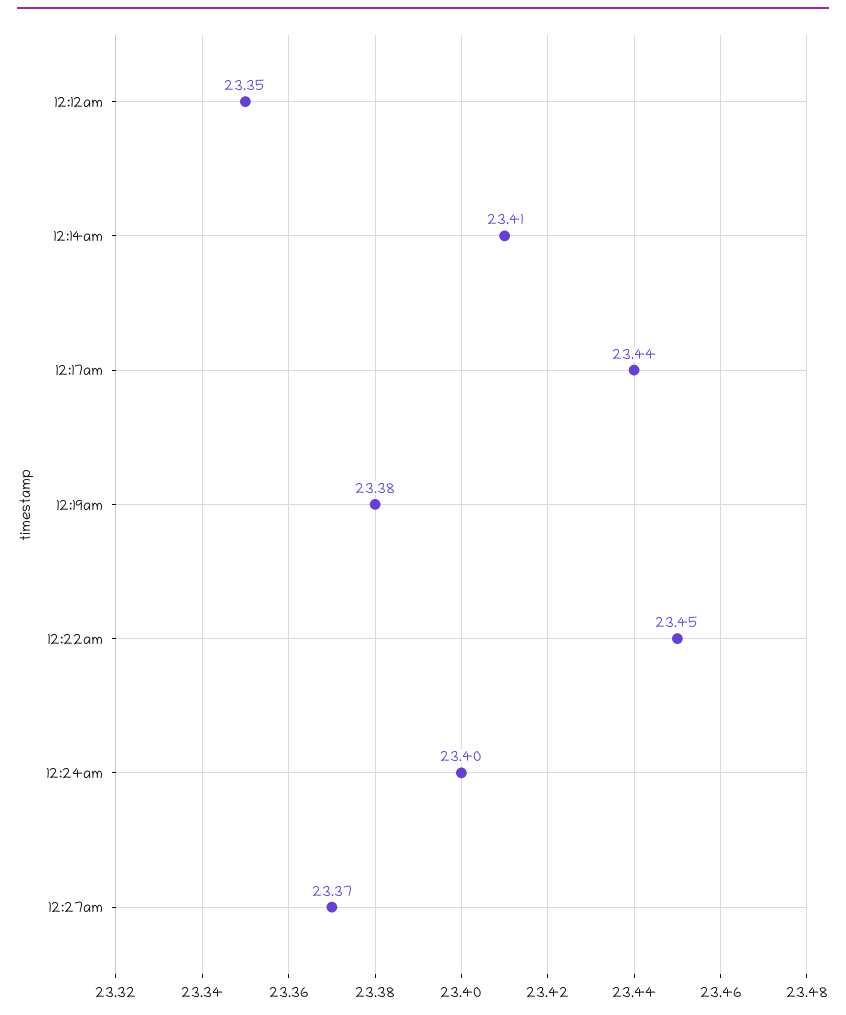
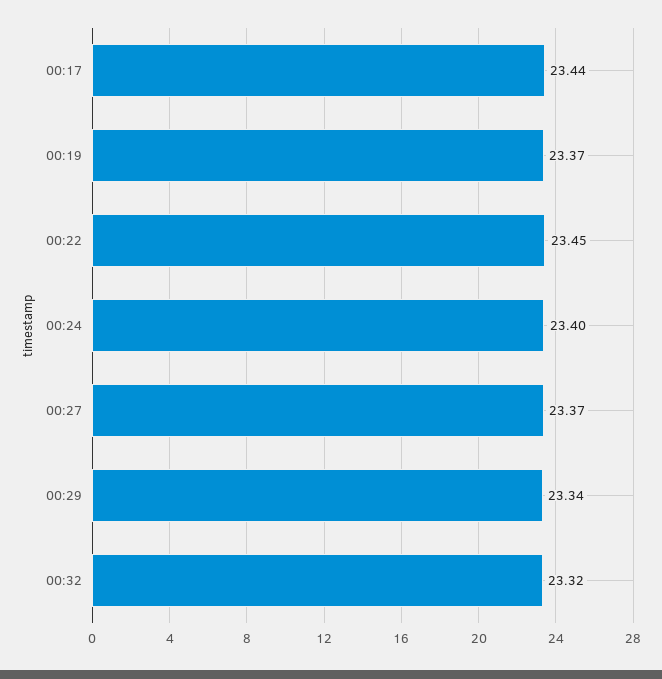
12:12am: 23.35 -> none
12:14am: 23.41 -> none
12:19am: 23.38 -> 23.37
00:29: none -> 23.34
00:32: none -> 23.32

